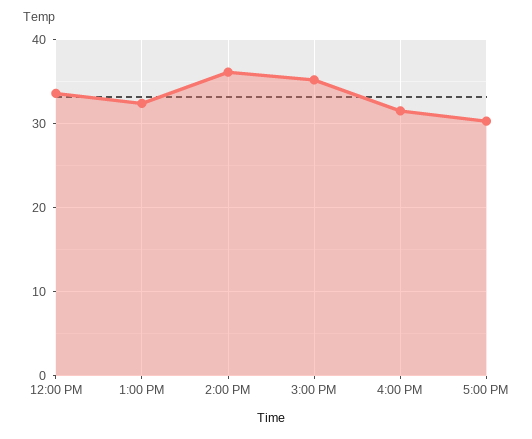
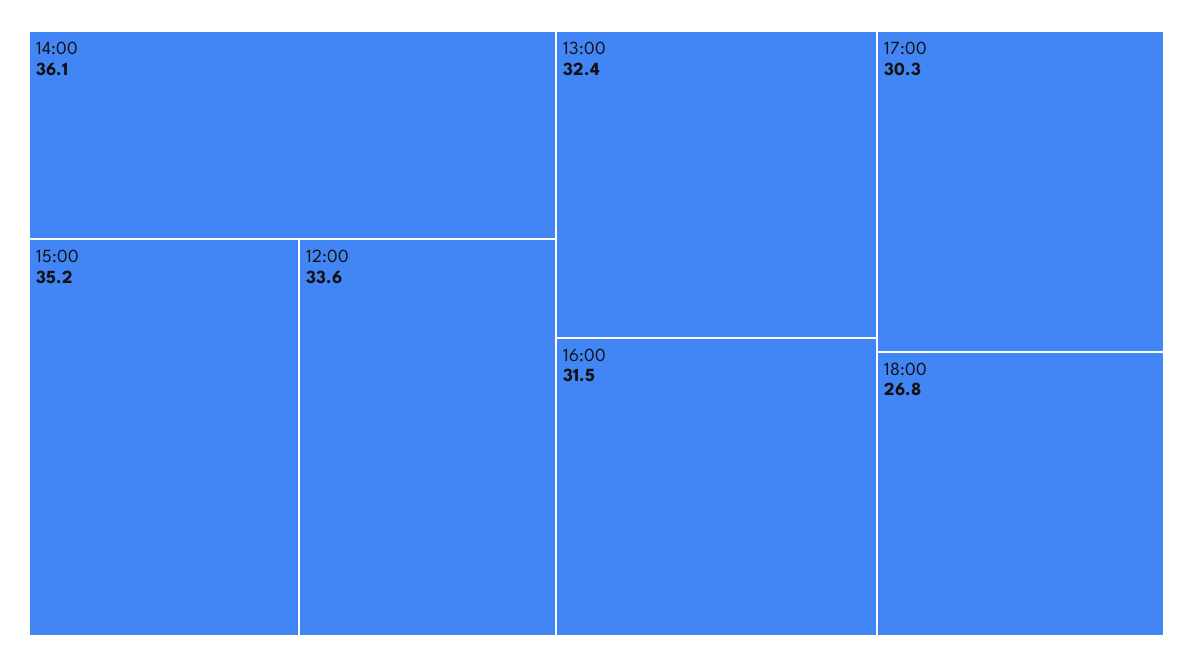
18:00: none -> 26.8

